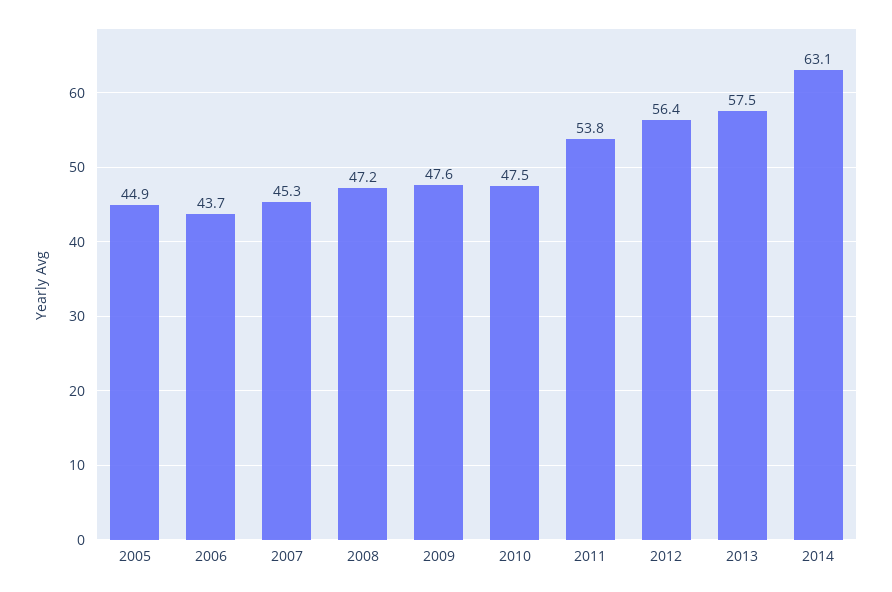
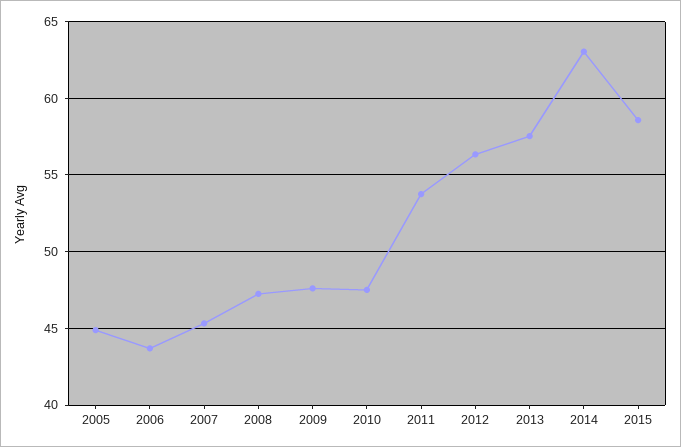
2015: none -> 58.5

